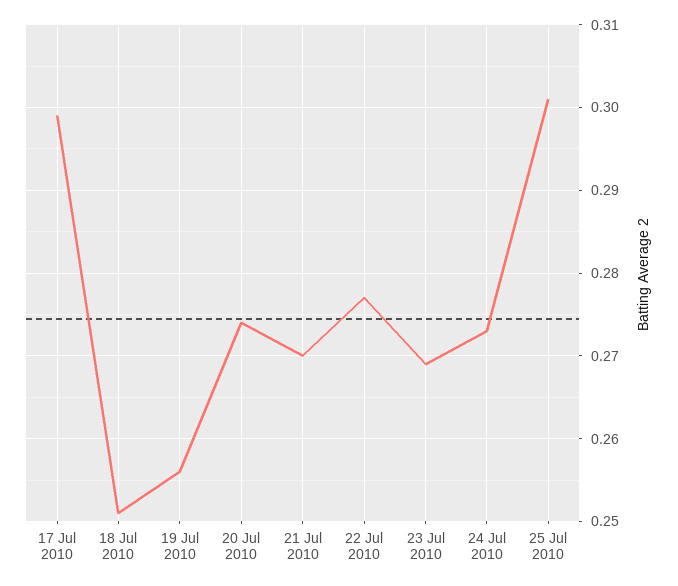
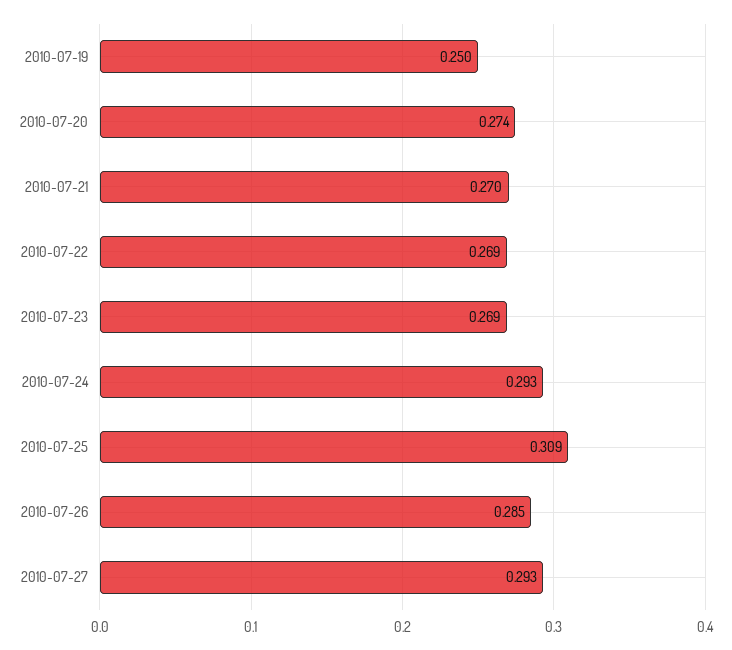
17 Jul 2010: 0.299 -> none
18 Jul 2010: 0.251 -> none
19 Jul 2010: 0.256 -> 0.25
22 Jul 2010: 0.277 -> 0.269
24 Jul 2010: 0.273 -> 0.293
25 Jul 2010: 0.301 -> 0.309
2010-07-26: none -> 0.285
2010-07-27: none -> 0.293

